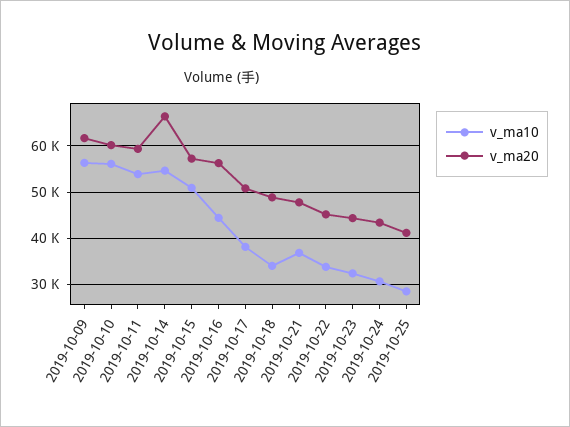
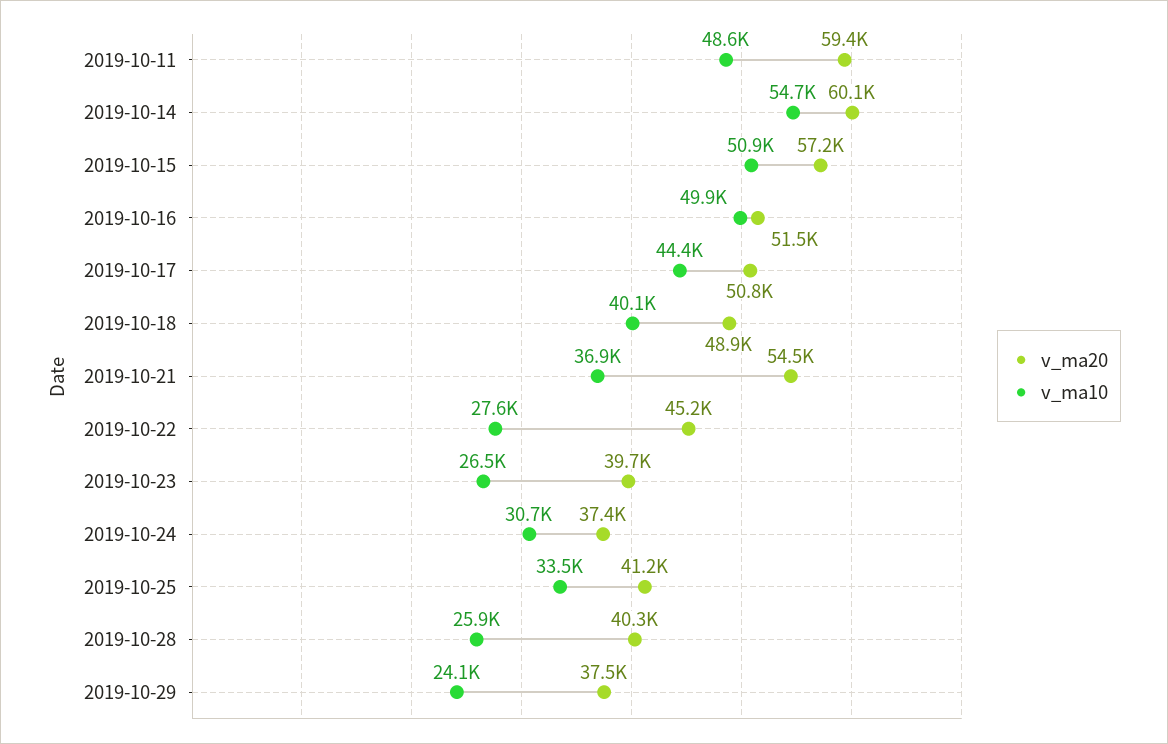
v_ma10, 2019-10-09: 56000 -> none
v_ma20, 2019-10-09: 62000 -> none
v_ma10, 2019-10-10: 56000 -> none
v_ma20, 2019-10-10: 60000 -> none
v_ma10, 2019-10-11: 54000 -> 48600
v_ma20, 2019-10-14: 66000 -> 60100
v_ma10, 2019-10-16: 44000 -> 49900
v_ma20, 2019-10-16: 56000 -> 51500
v_ma10, 2019-10-17: 38000 -> 44400
v_ma10, 2019-10-18: 34000 -> 40100
v_ma20, 2019-10-21: 48000 -> 54500
v_ma10, 2019-10-22: 34000 -> 27600
v_ma10, 2019-10-23: 32000 -> 26500
v_ma20, 2019-10-23: 44000 -> 39700
v_ma20, 2019-10-24: 44000 -> 37400
v_ma10, 2019-10-25: 28000 -> 33500
v_ma20, 2019-10-28: none -> 40300
v_ma10, 2019-10-28: none -> 25900
v_ma20, 2019-10-29: none -> 37500
v_ma10, 2019-10-29: none -> 24100

